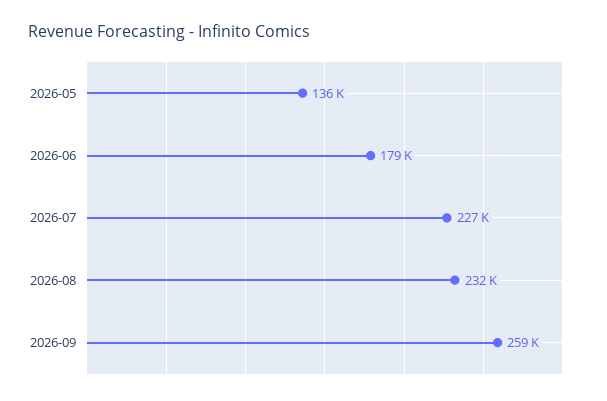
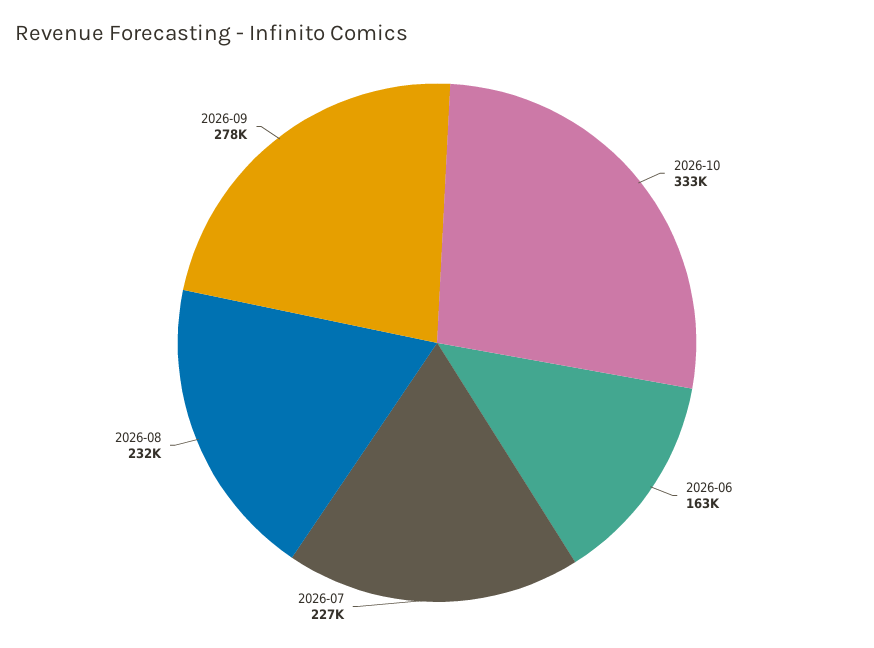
2026-05: 136000 -> none
2026-06: 179000 -> 163000
2026-09: 259000 -> 278000
2026-10: none -> 333000

